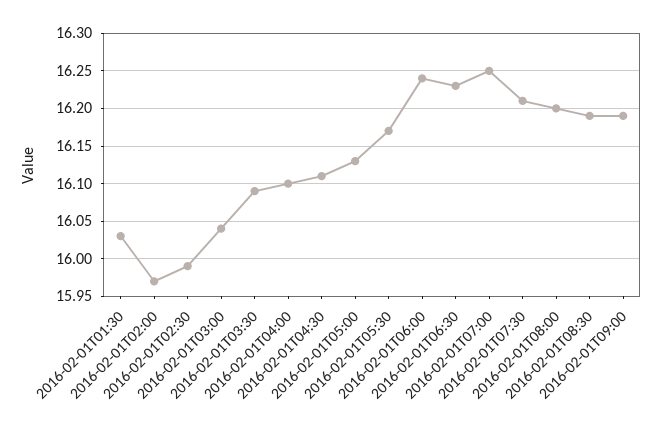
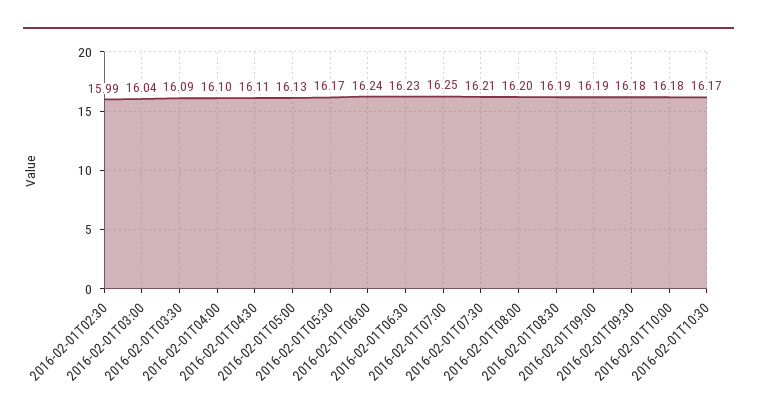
2016-02-01T01:30: 16.03 -> none
2016-02-01T02:00: 15.97 -> none
2016-02-01T09:30: none -> 16.18
2016-02-01T10:00: none -> 16.18
2016-02-01T10:30: none -> 16.17

